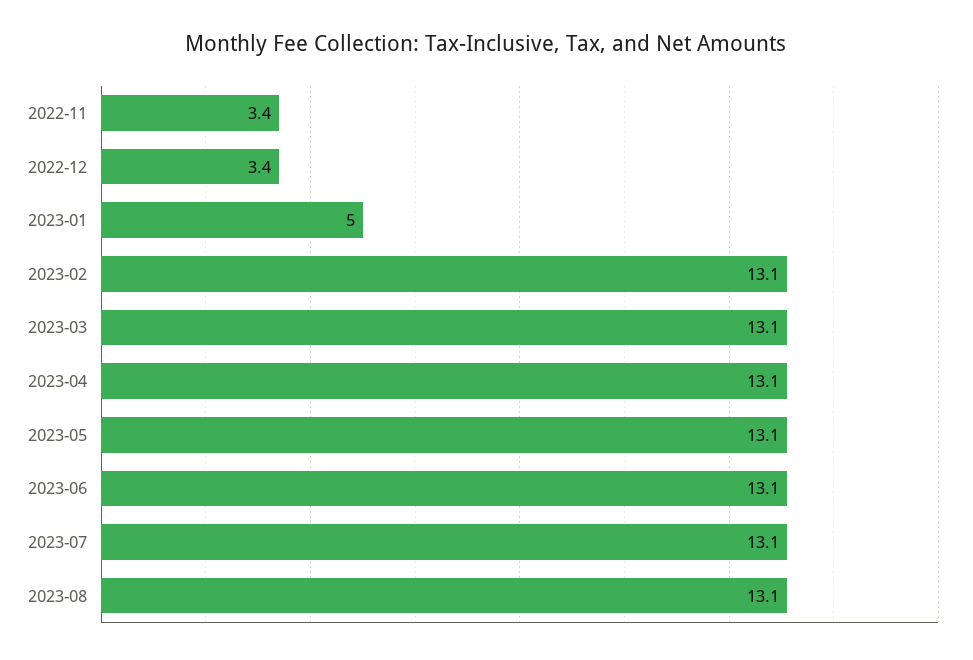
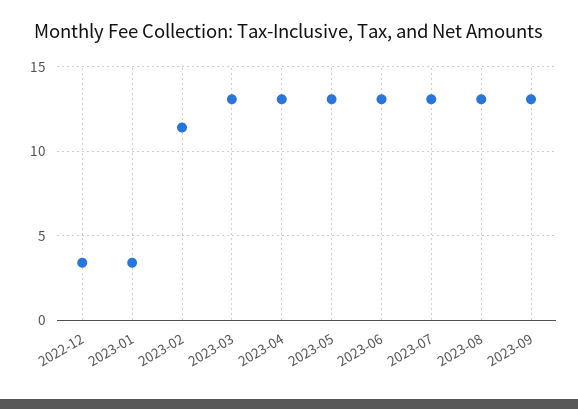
2022-11: 3.4 -> none
2023-01: 5 -> 3.5
2023-02: 13.1 -> 11.5
2023-09: none -> 13

